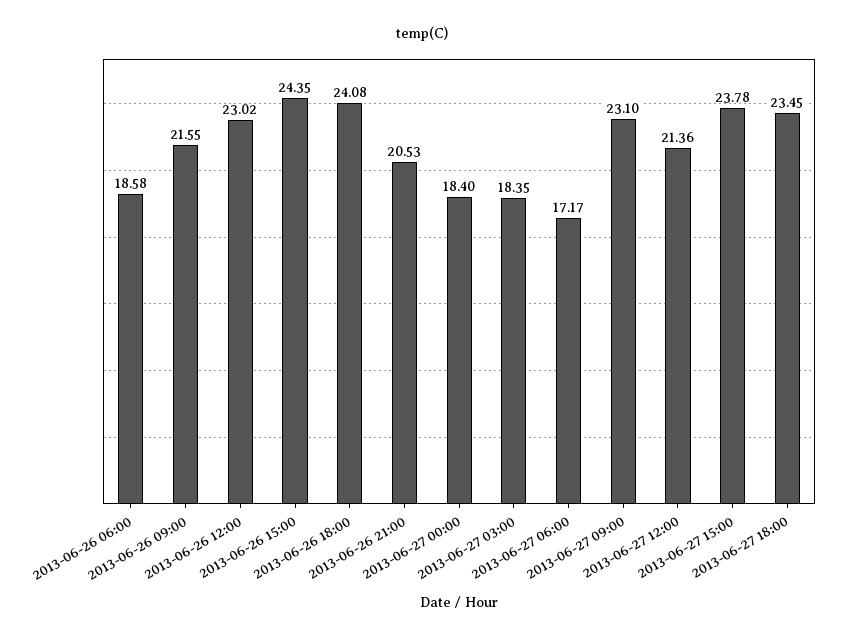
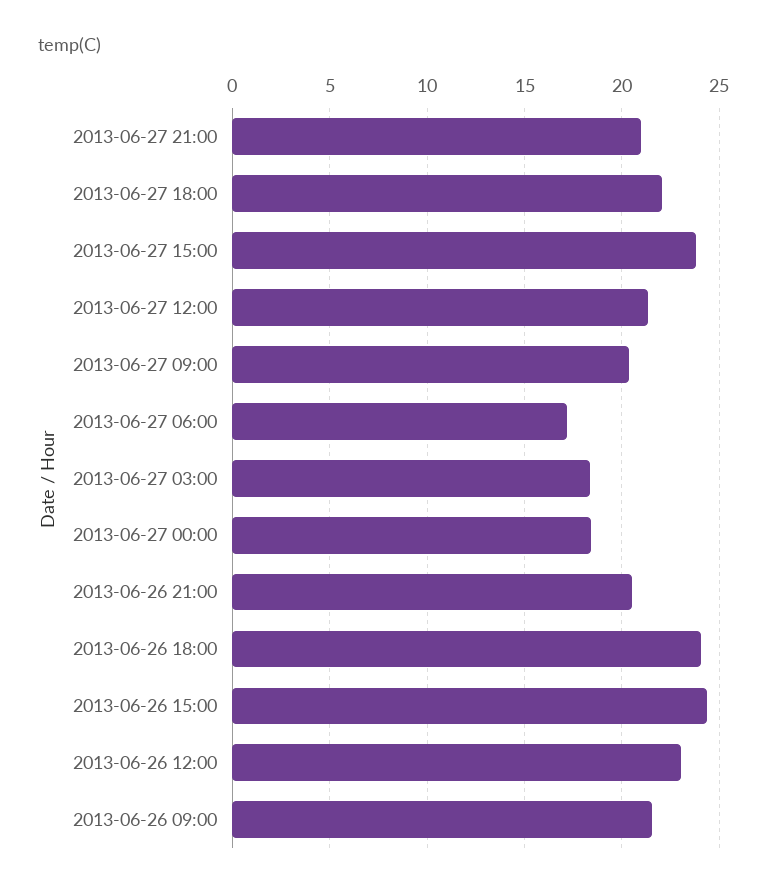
2013-06-26 06:00: 18.58 -> none
2013-06-27 09:00: 23.1 -> 20.5
2013-06-27 18:00: 23.45 -> 22
2013-06-27 21:00: none -> 21

